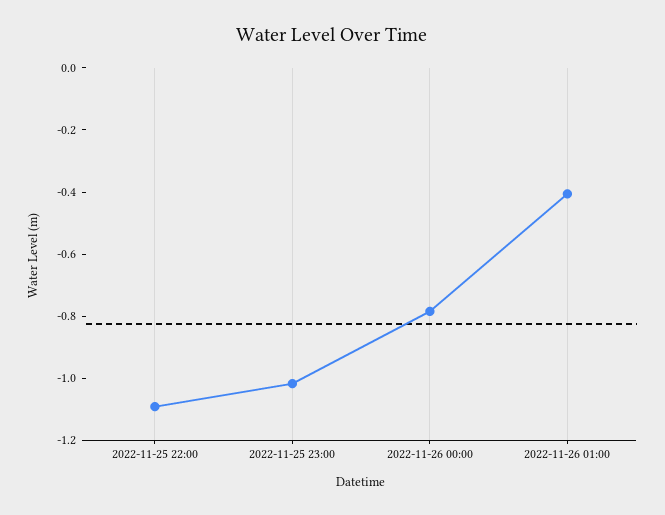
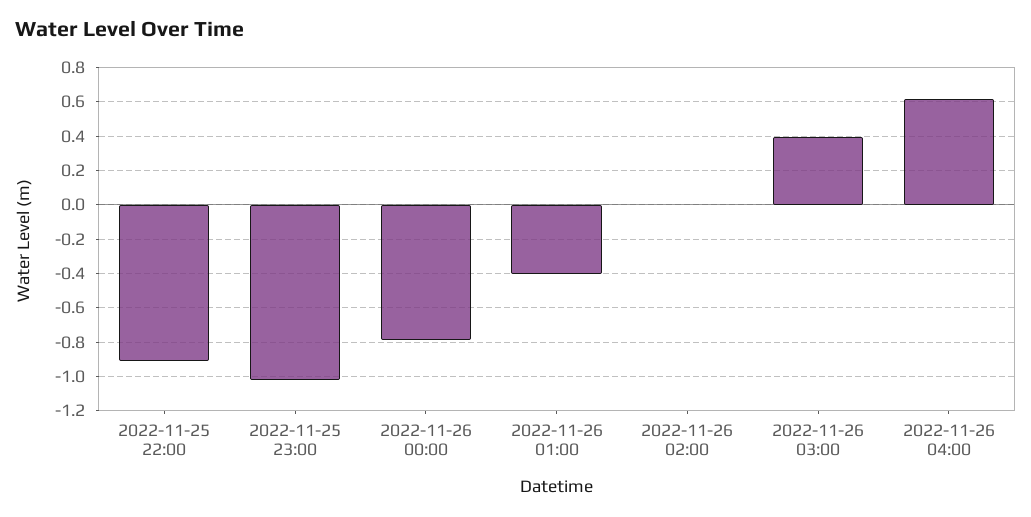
2022-11-25 22:00: -1.1 -> -0.9
2022-11-26 02:00: none -> 0
2022-11-26 03:00: none -> 0.4
2022-11-26 04:00: none -> 0.6

